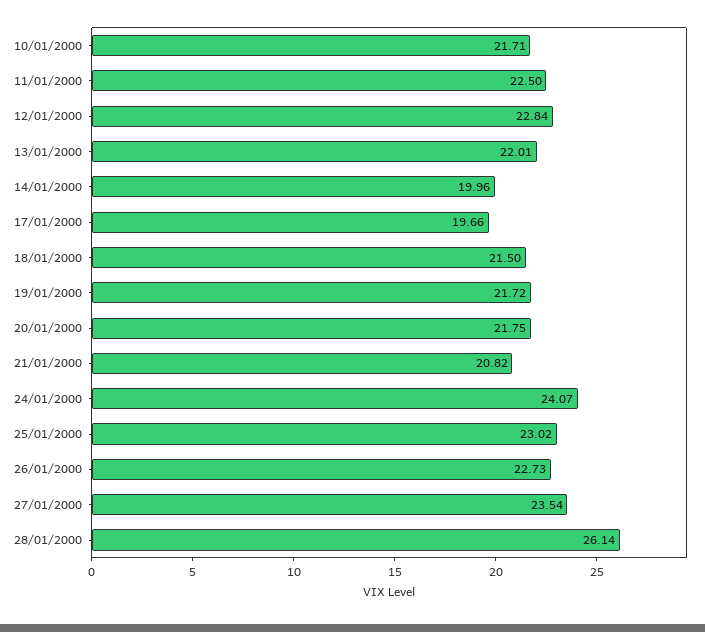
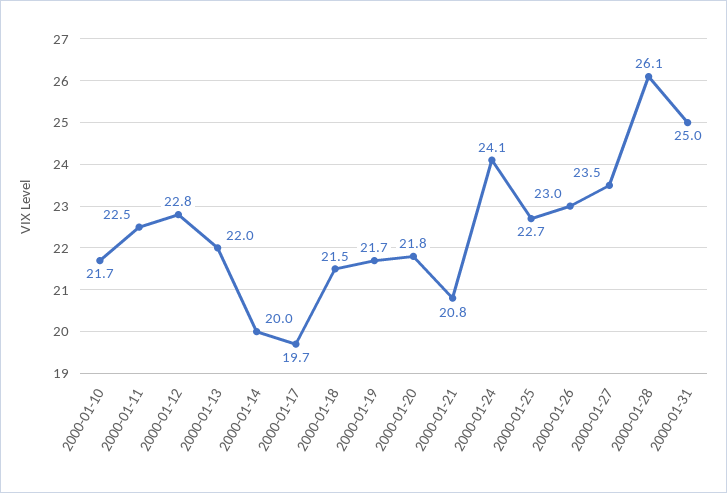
25/01/2000: 23.02 -> 22.7
26/01/2000: 22.73 -> 23
2000-01-31: none -> 25

